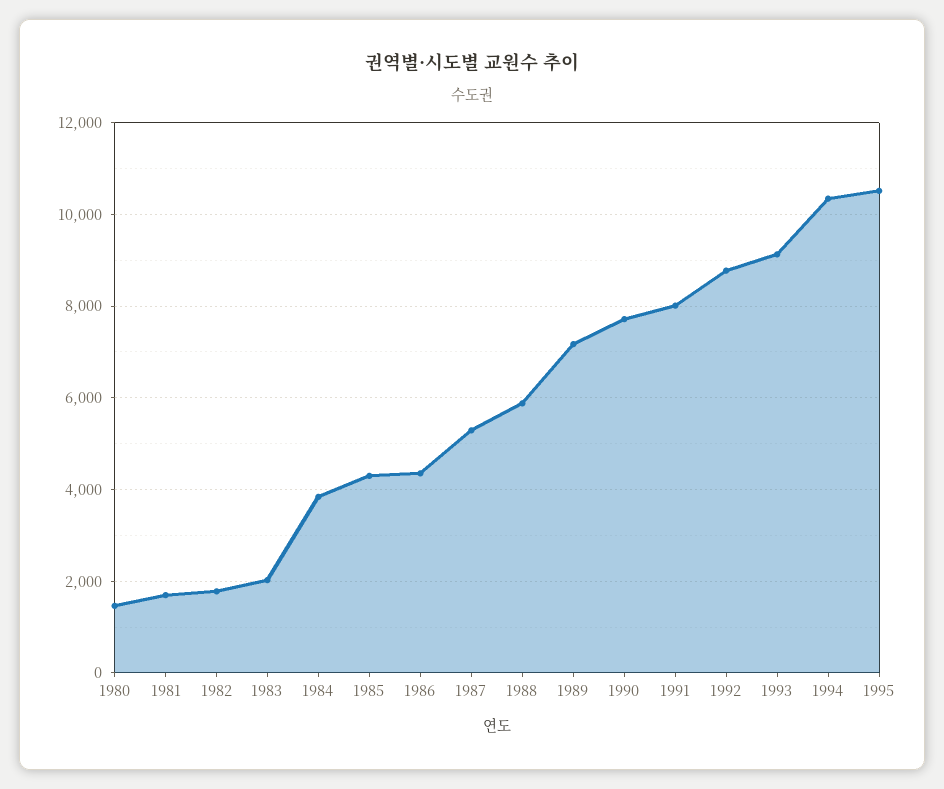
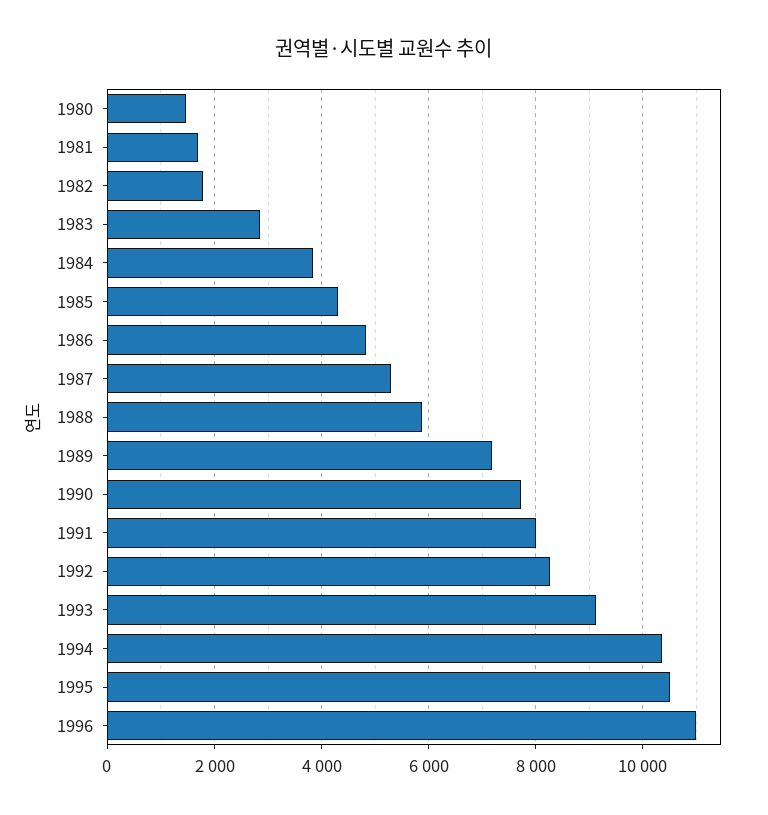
1983: 2000 -> 2800
1986: 4400 -> 4800
1992: 8800 -> 8200
1996: none -> 11000

